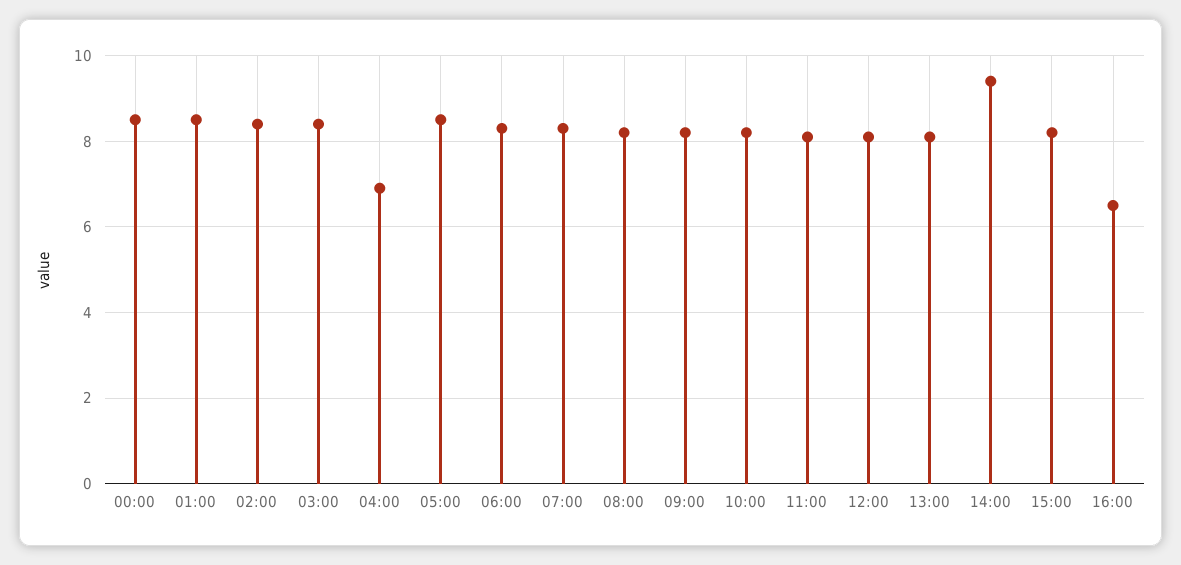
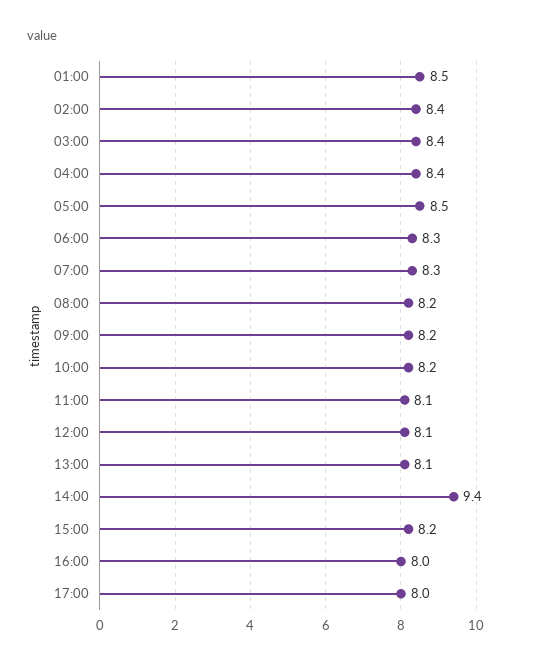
00:00: 8.5 -> none
04:00: 7 -> 8.4
16:00: 6.5 -> 8
17:00: none -> 8

